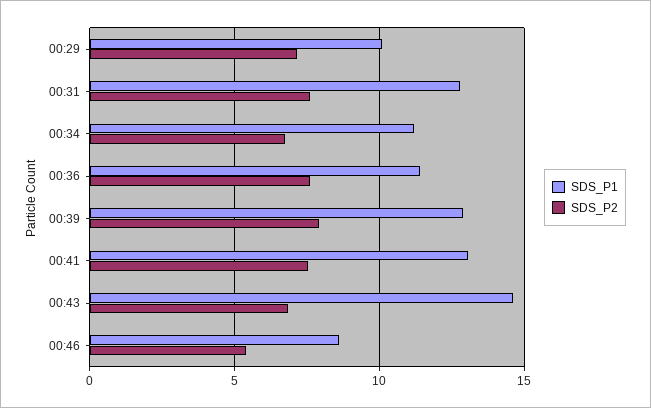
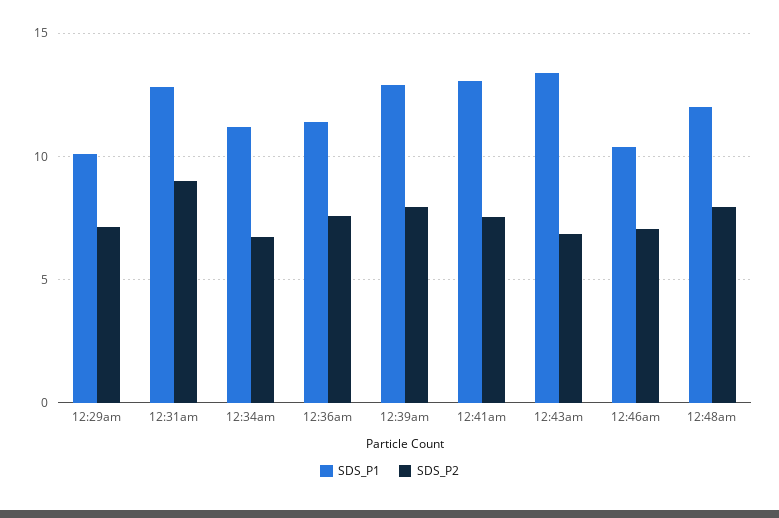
SDS_P2, 00:31: 7.5 -> 9
SDS_P1, 00:43: 14.5 -> 13.5
SDS_P1, 00:46: 8.5 -> 10.5
SDS_P2, 00:46: 5.5 -> 7
SDS_P1, 12:48am: none -> 12
SDS_P2, 12:48am: none -> 8

